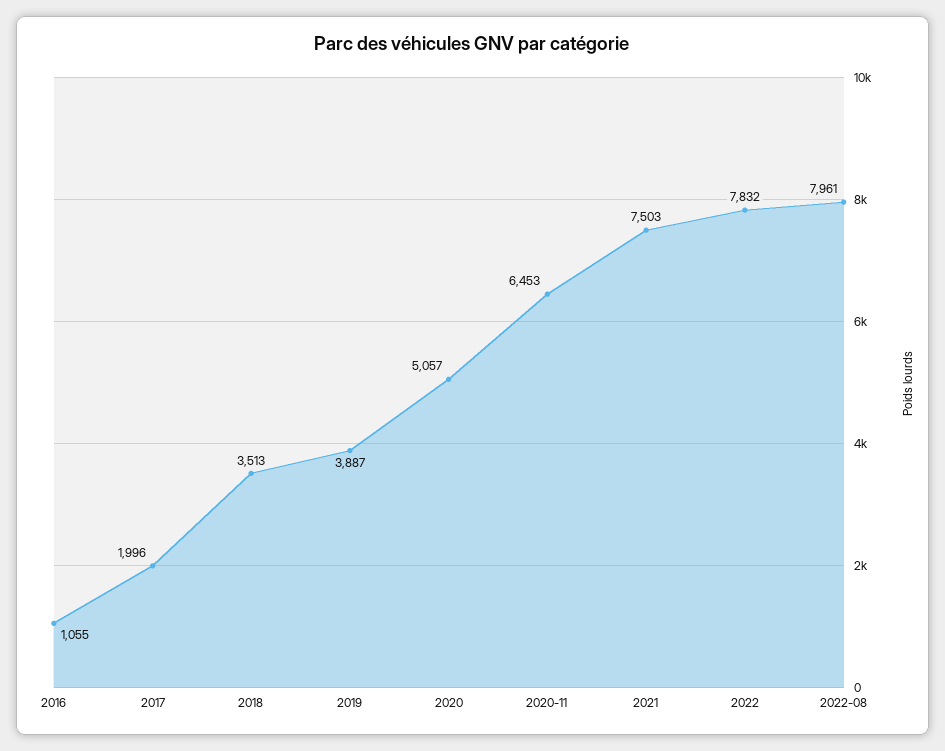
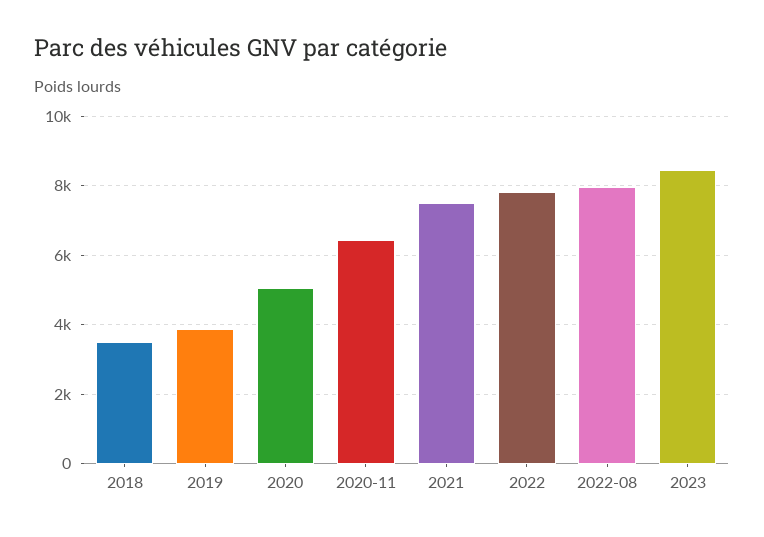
2016: 1055 -> none
2017: 1996 -> none
2023: none -> 8400

